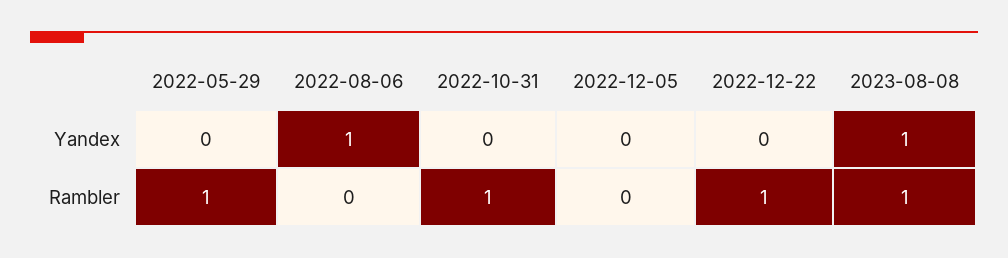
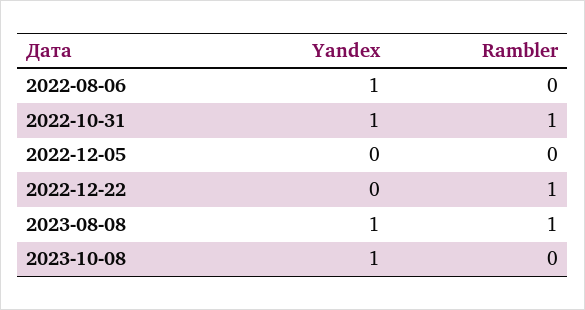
2022-05-29, Yandex: 0 -> none
2022-10-31, Yandex: 0 -> 1
2022-05-29, Rambler: 1 -> none
2023-10-08, Yandex: none -> 1
2023-10-08, Rambler: none -> 0

